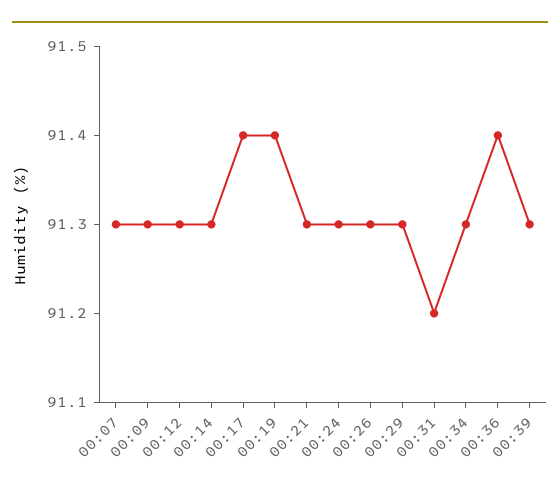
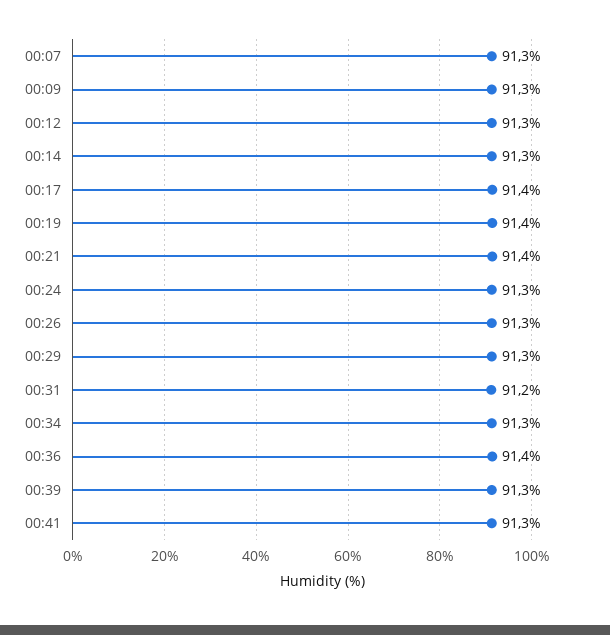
00:21: 91.3 -> 91.4
00:41: none -> 91.3

